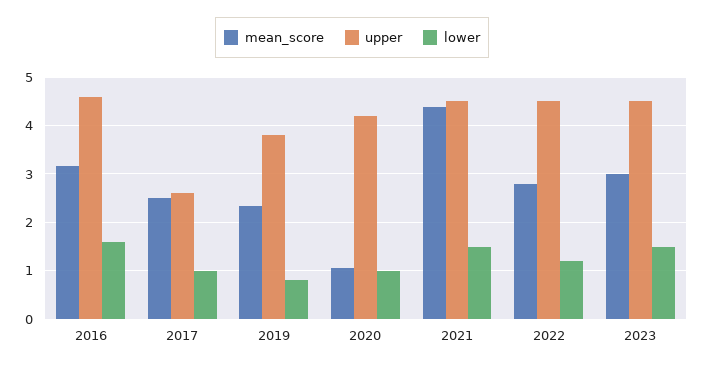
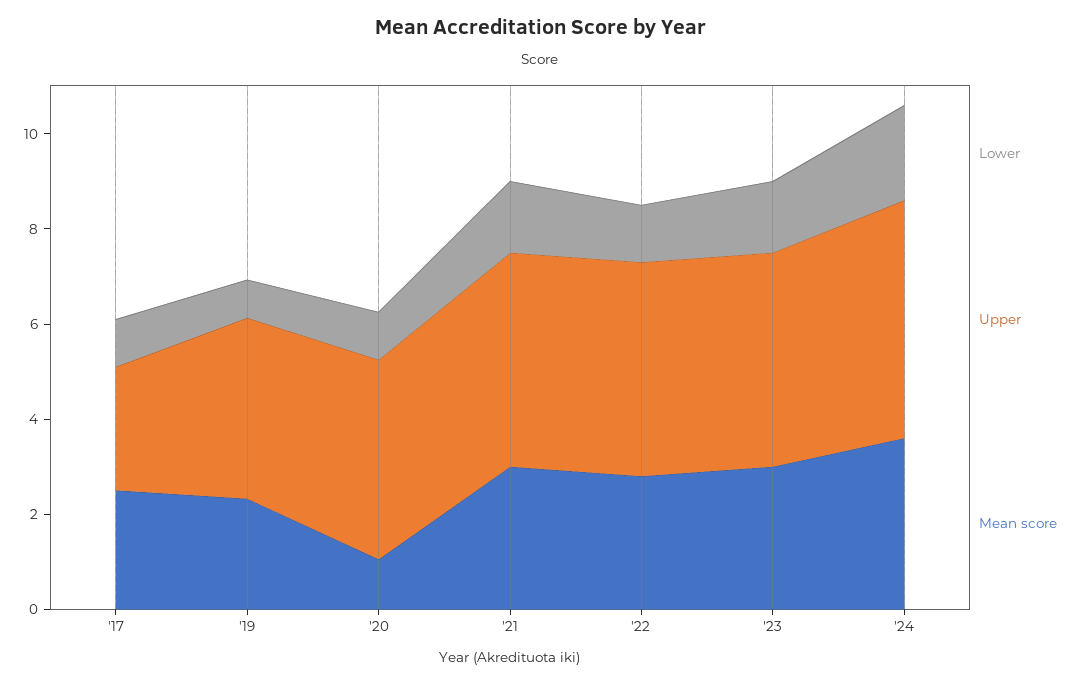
mean_score, 2016: 3.2 -> none
upper, 2016: 4.6 -> none
lower, 2016: 1.6 -> none
mean_score, 2021: 4.4 -> 3
lower, '24: none -> 2
upper, '24: none -> 5
mean_score, '24: none -> 3.5

